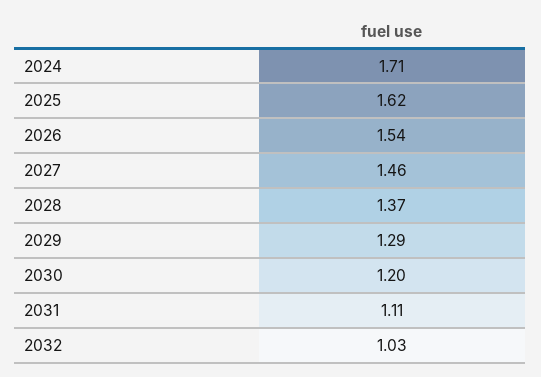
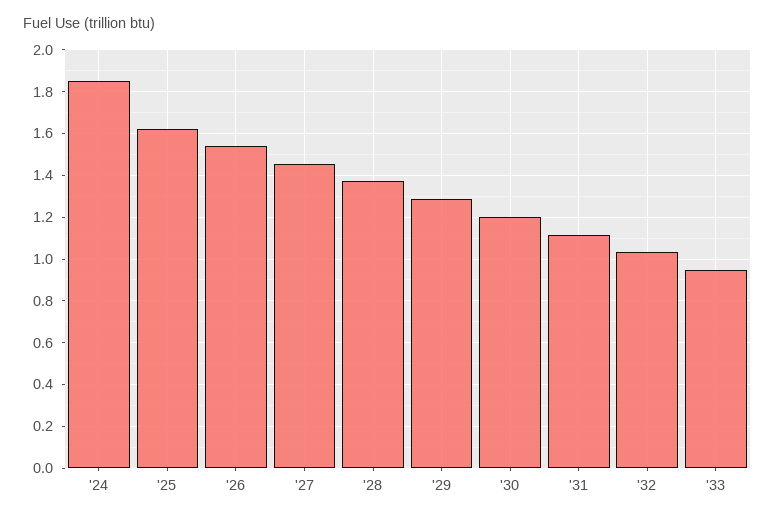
2024: 1.71 -> 1.85
'33: none -> 0.95

